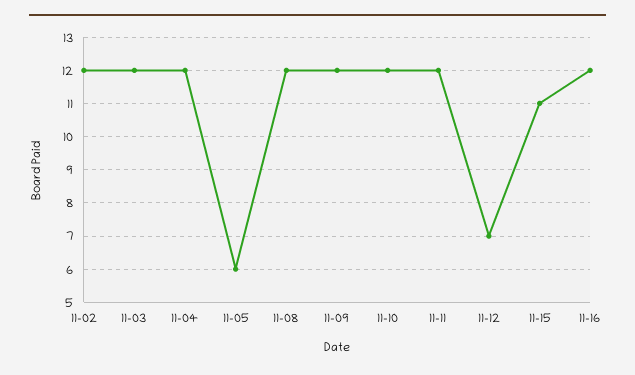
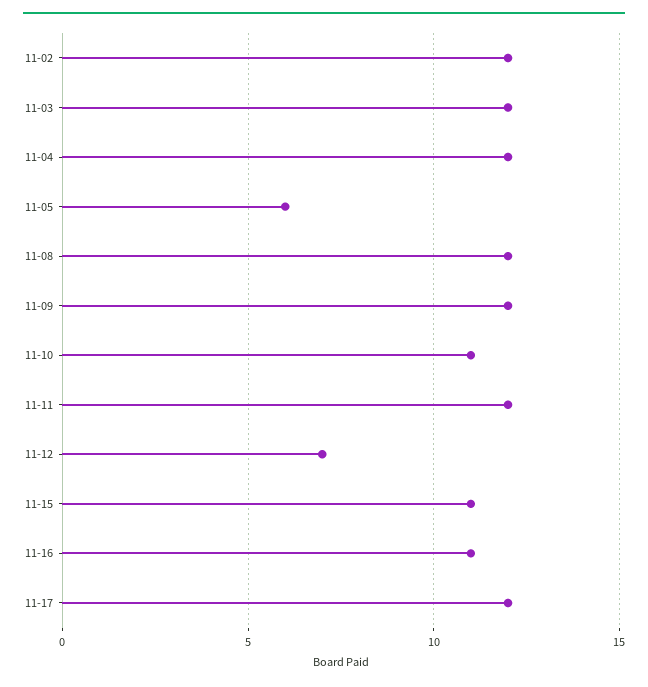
11-10: 12 -> 11
11-16: 12 -> 11
11-17: none -> 12

